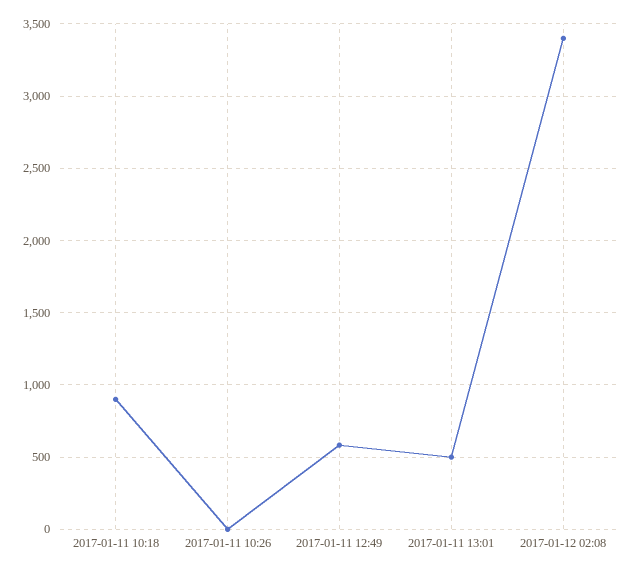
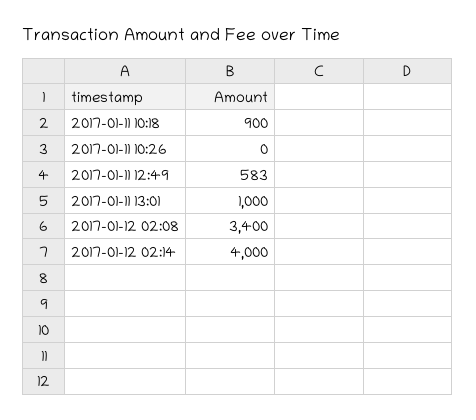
2017-01-11 13:01: 500 -> 1000
2017-01-12 02:14: none -> 4000

